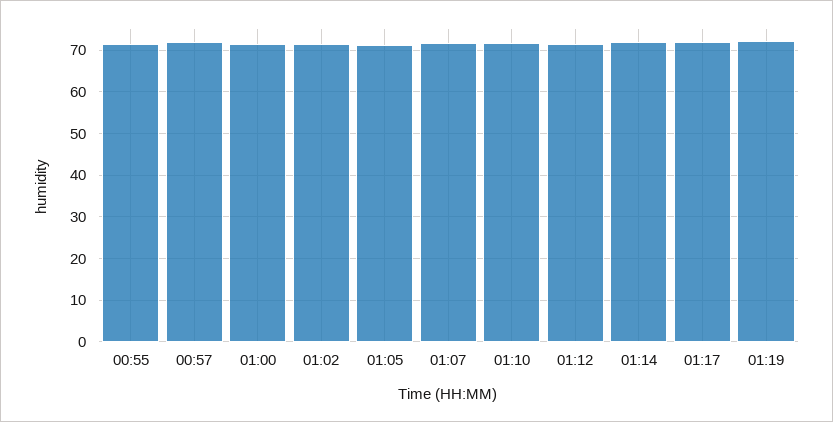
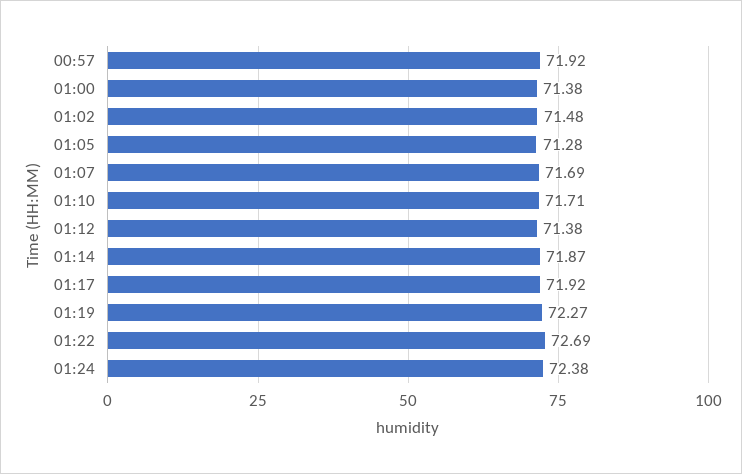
00:55: 72 -> none
01:22: none -> 72.69
01:24: none -> 72.38

